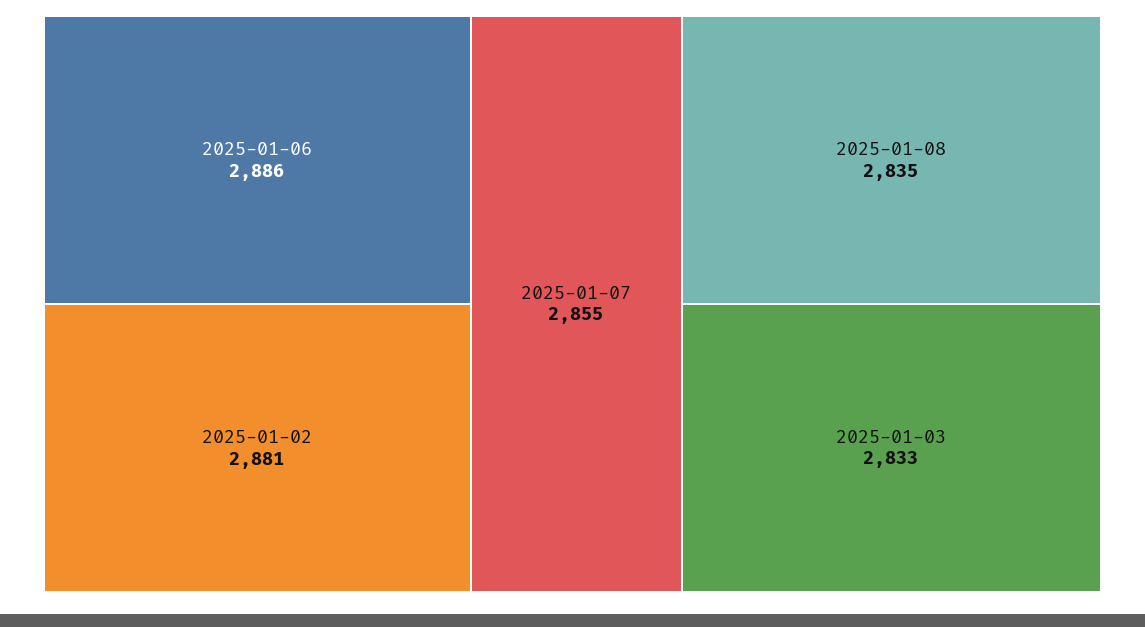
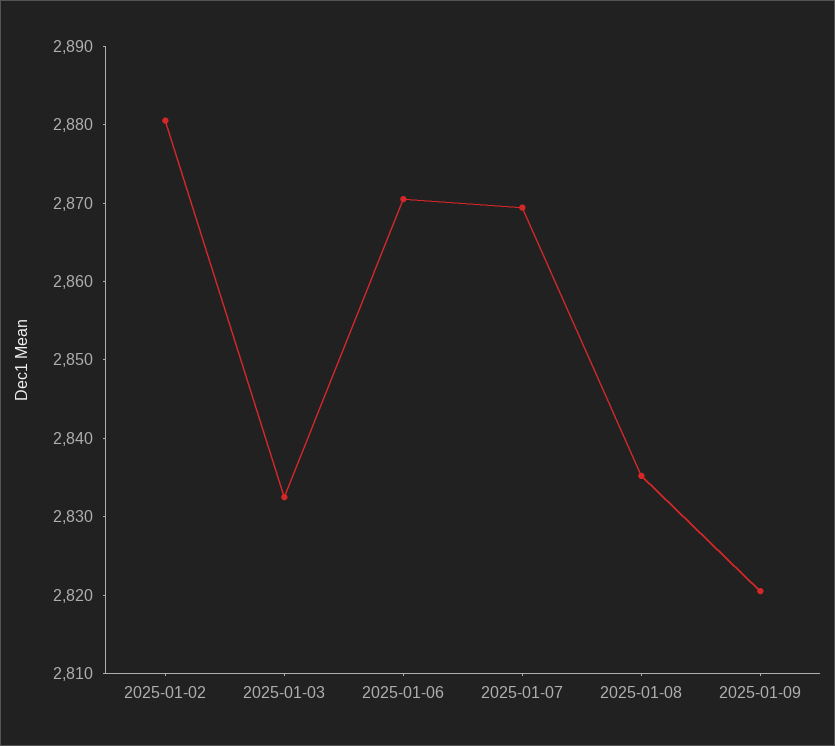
2025-01-06: 2886 -> 2870
2025-01-07: 2855 -> 2870
2025-01-09: none -> 2820

